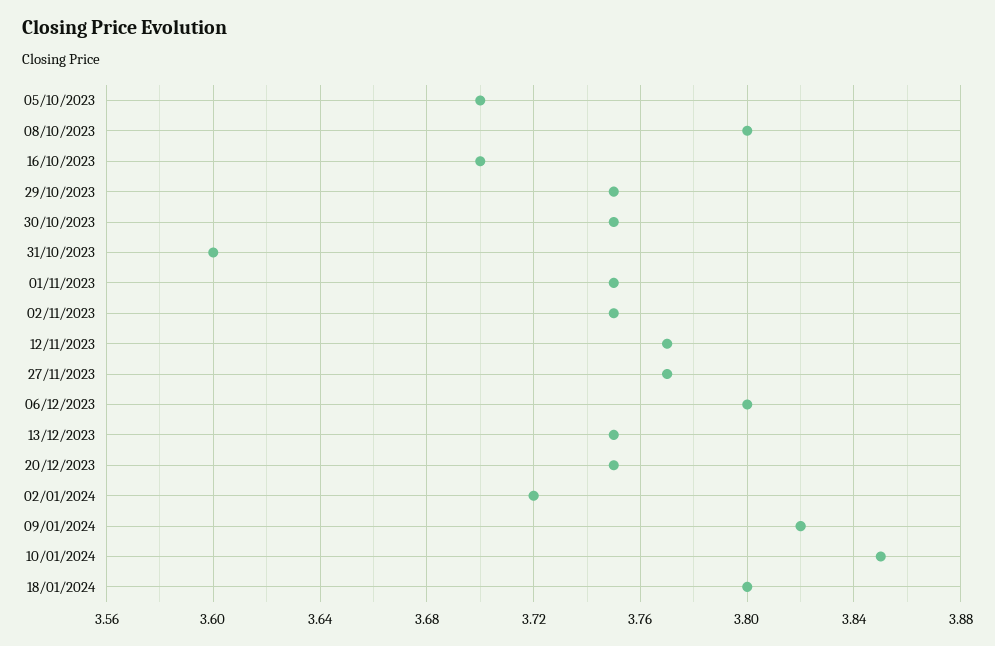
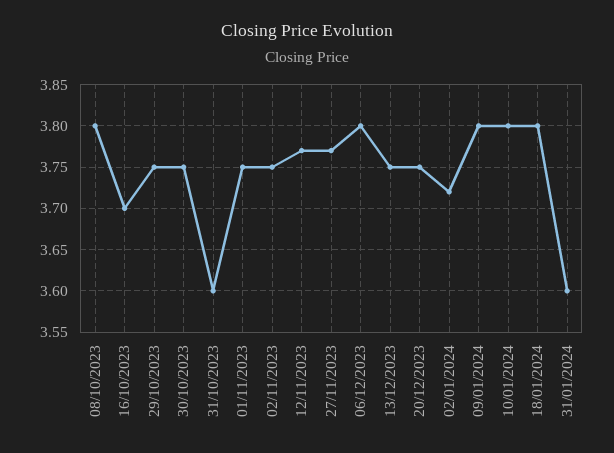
05/10/2023: 3.7 -> none
09/01/2024: 3.82 -> 3.8
10/01/2024: 3.85 -> 3.8
31/01/2024: none -> 3.6

